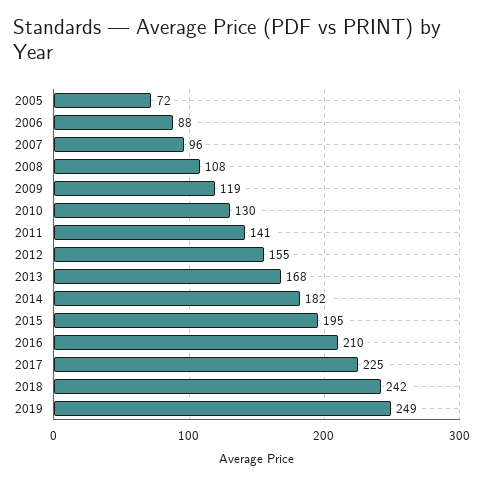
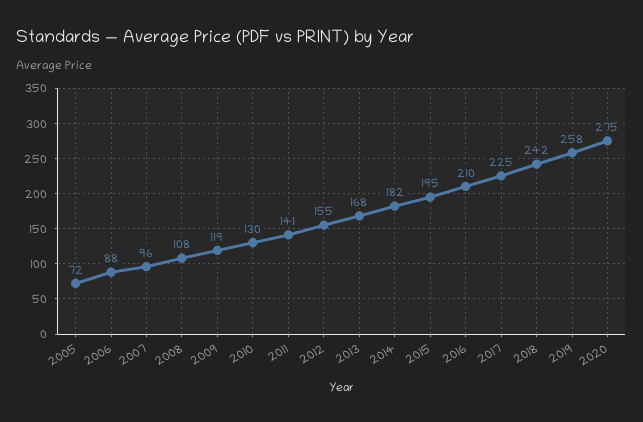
2019: 249 -> 258
2020: none -> 275

